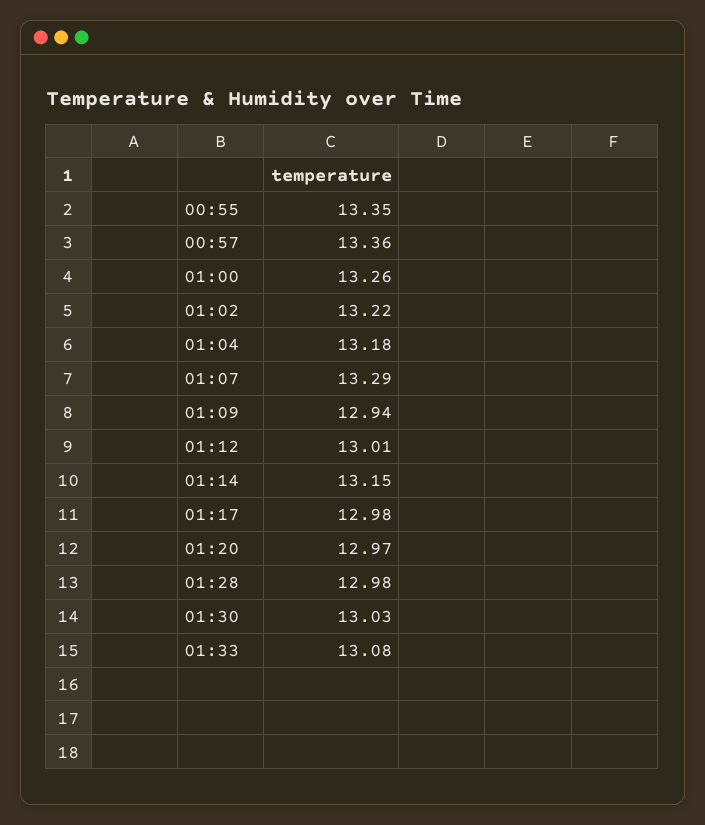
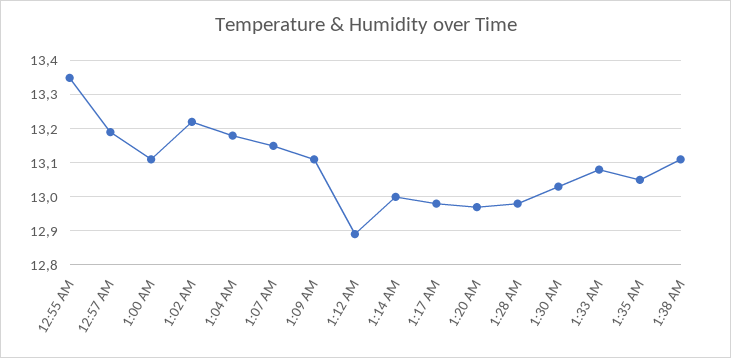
00:57: 13.36 -> 13.2
01:00: 13.26 -> 13.1
01:07: 13.29 -> 13.15
01:09: 12.94 -> 13.1
01:12: 13.01 -> 12.9
01:14: 13.15 -> 13
1:35 AM: none -> 13.05
1:38 AM: none -> 13.1

